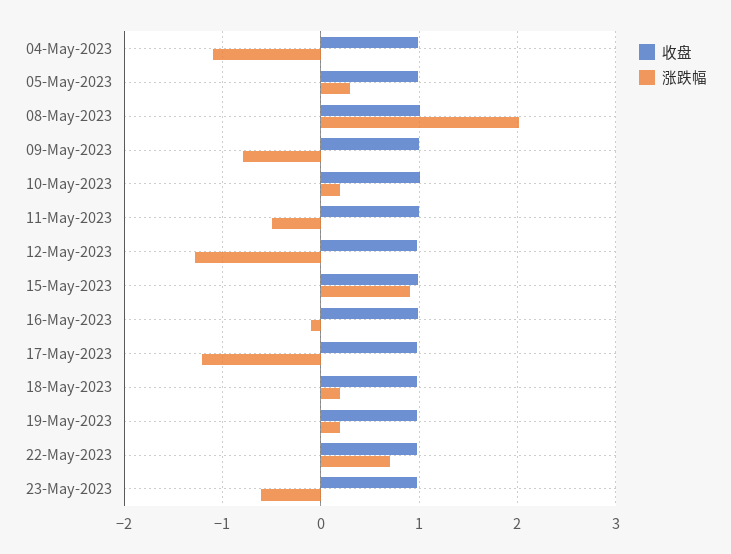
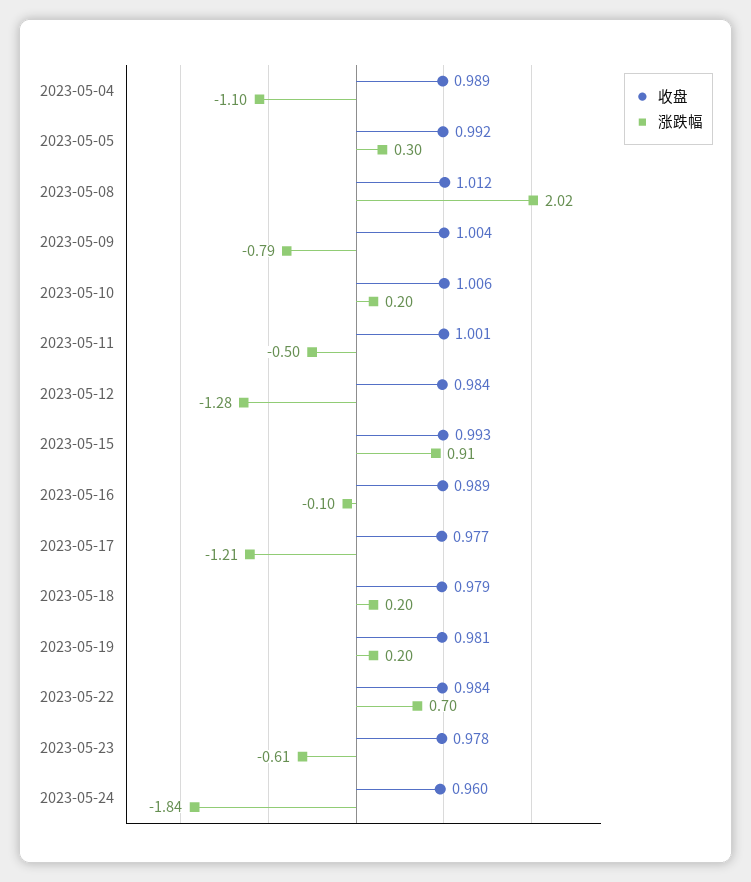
收盘, 2023-05-24: none -> 0.96
涨跌幅, 2023-05-24: none -> -1.84

